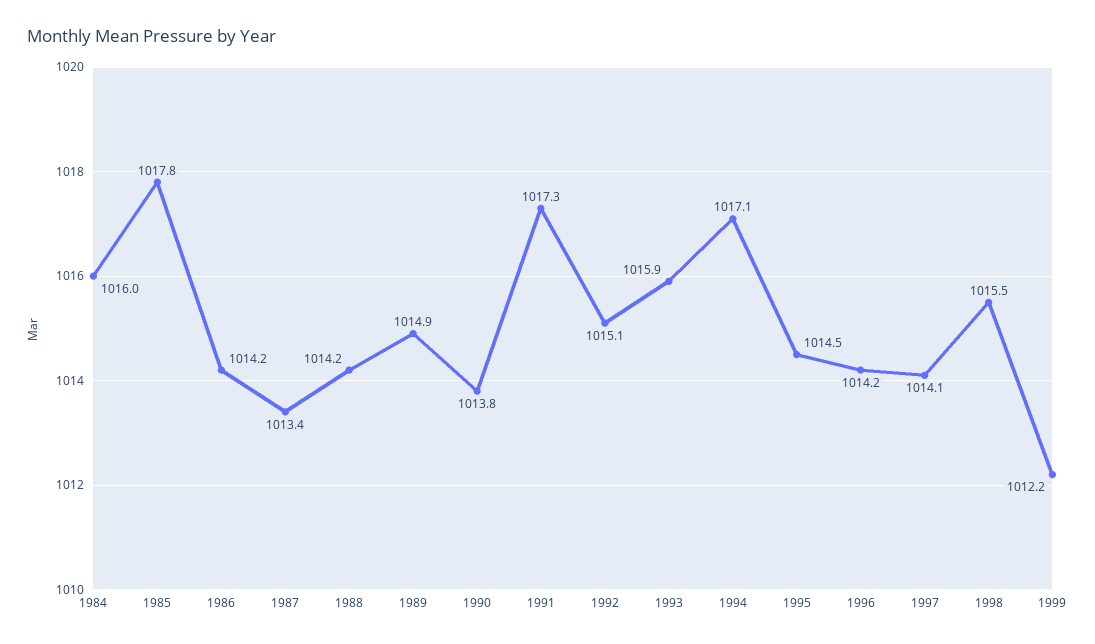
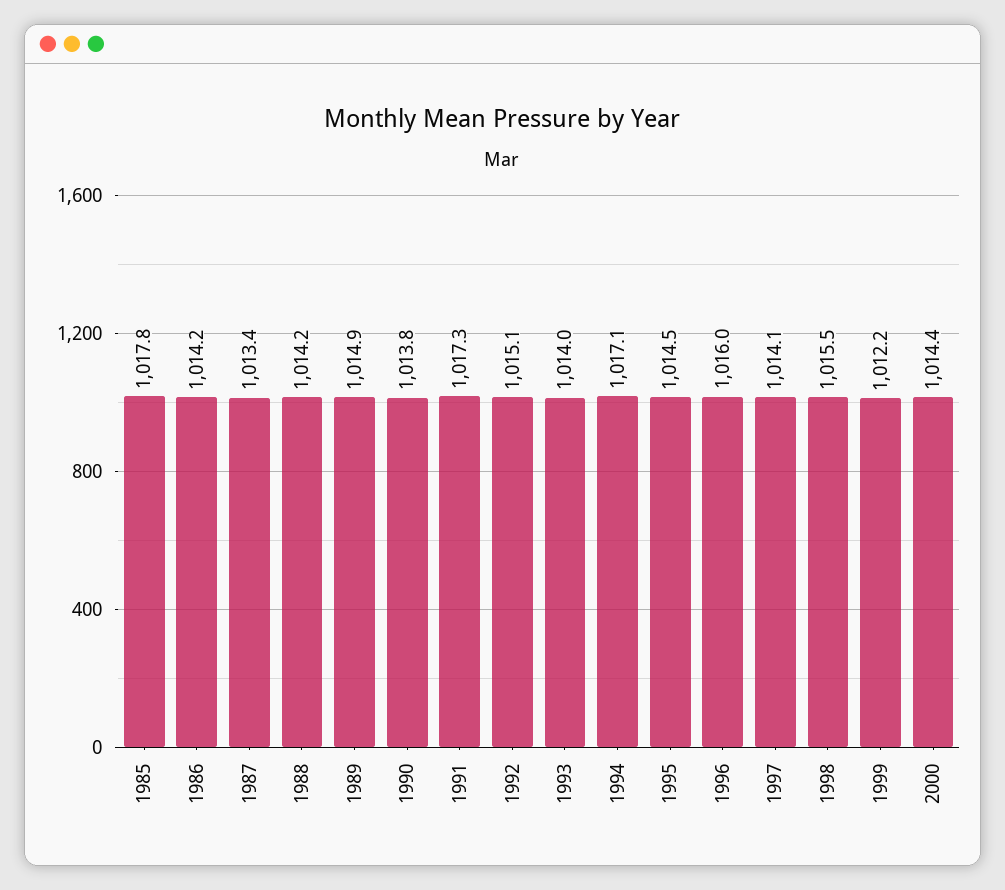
1984: 1016 -> none
1993: 1015.9 -> 1014
1996: 1014.2 -> 1016
2000: none -> 1014.4

